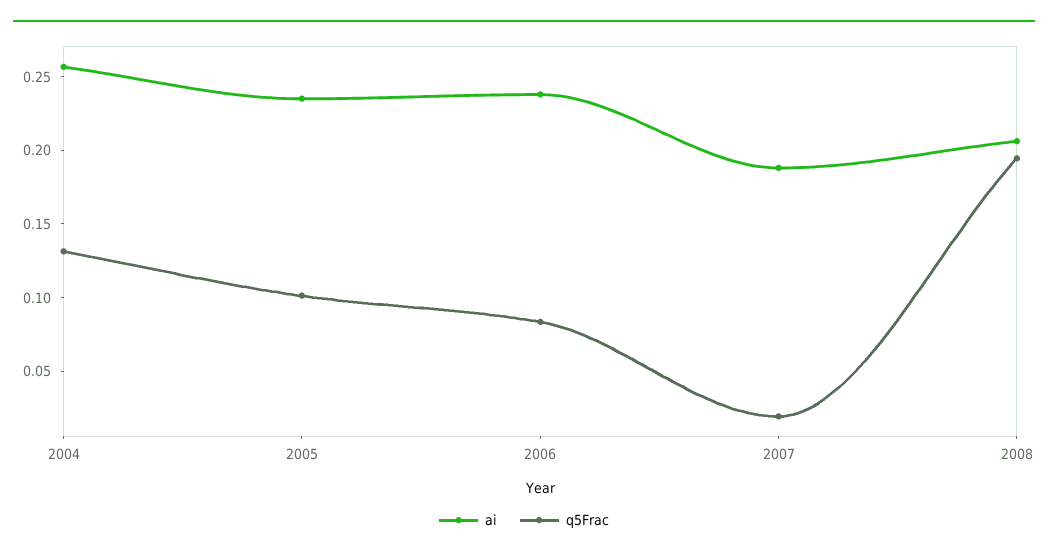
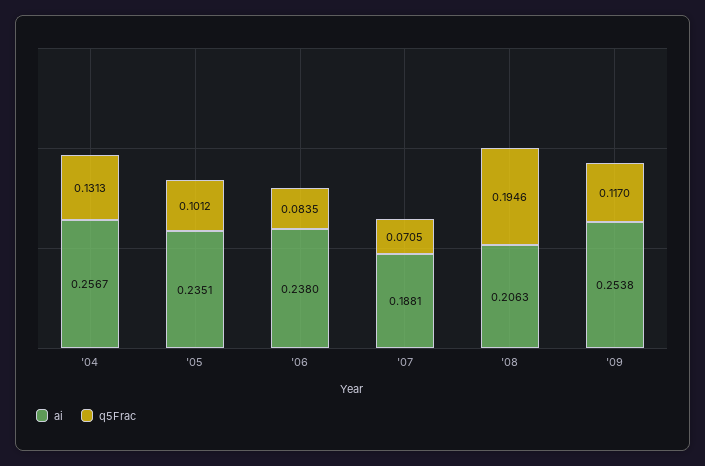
q5Frac, 2007: 0.02 -> 0.0705
ai, '09: none -> 0.2538
q5Frac, '09: none -> 0.117

